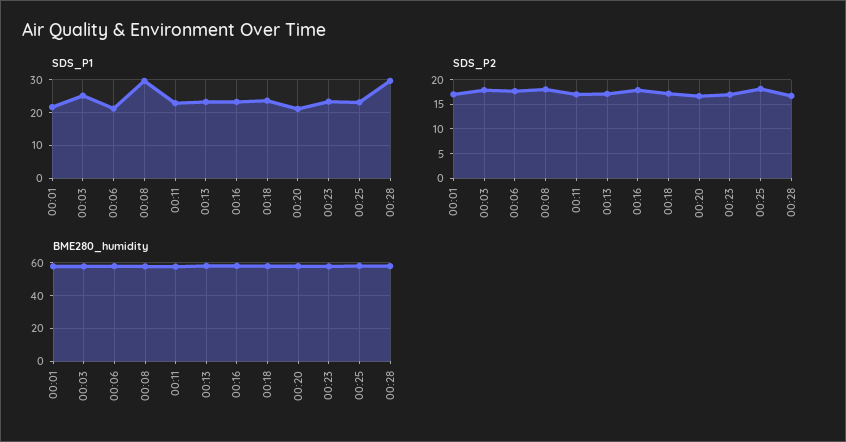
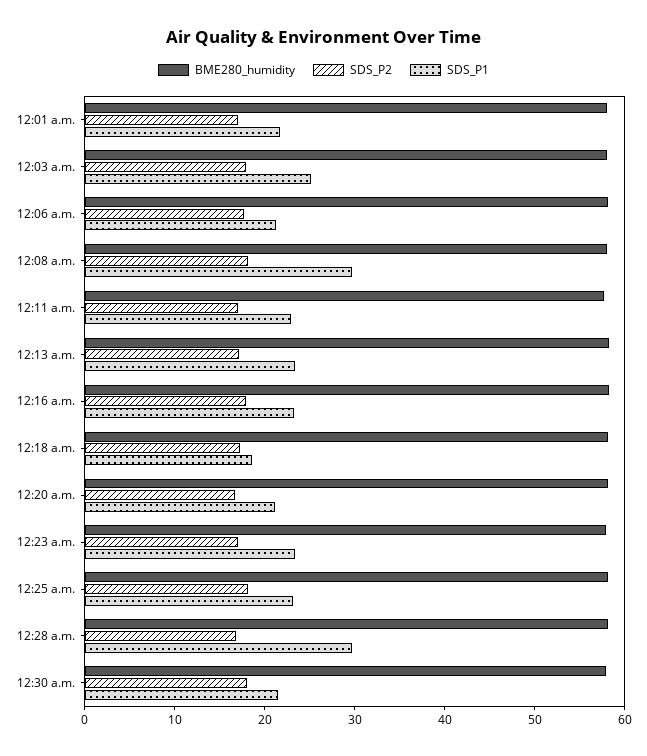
SDS_P1, 00:18: 24 -> 18
BME280_humidity, 12:30 a.m.: none -> 58
SDS_P2, 12:30 a.m.: none -> 18
SDS_P1, 12:30 a.m.: none -> 22

